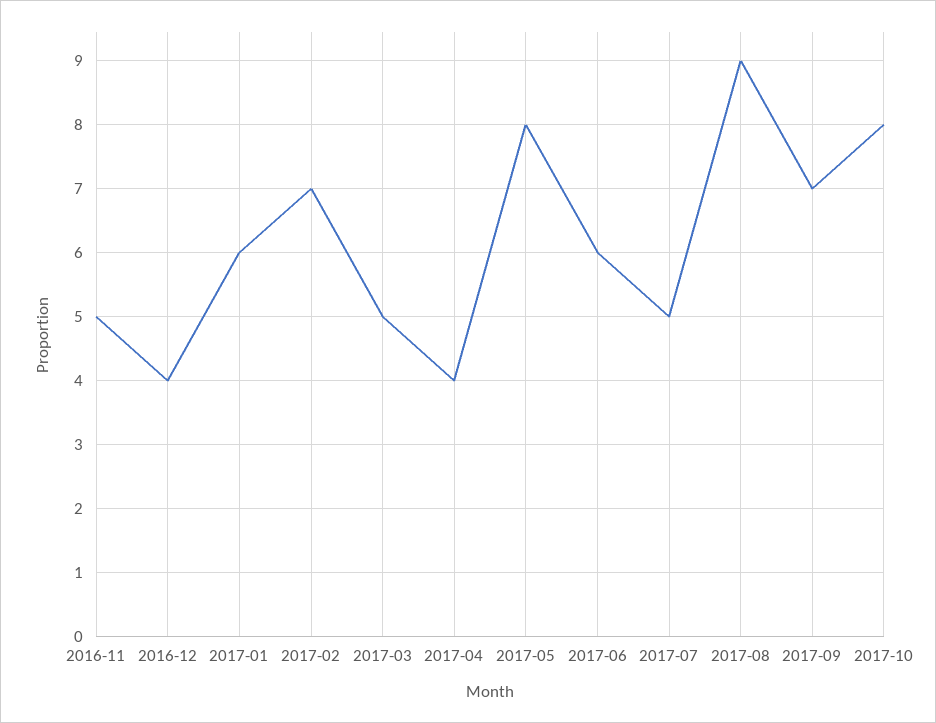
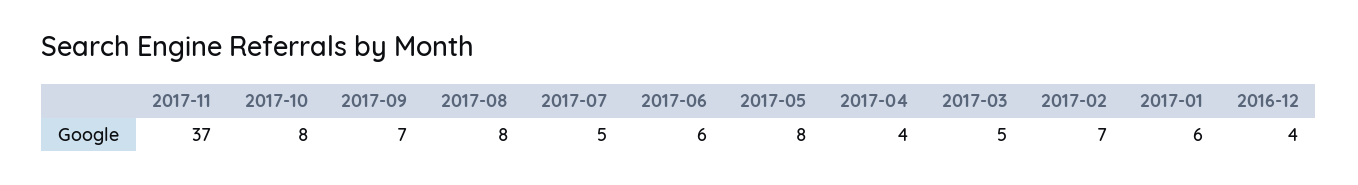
2016-11: 5 -> none
2017-08: 9 -> 8
2017-11: none -> 37

